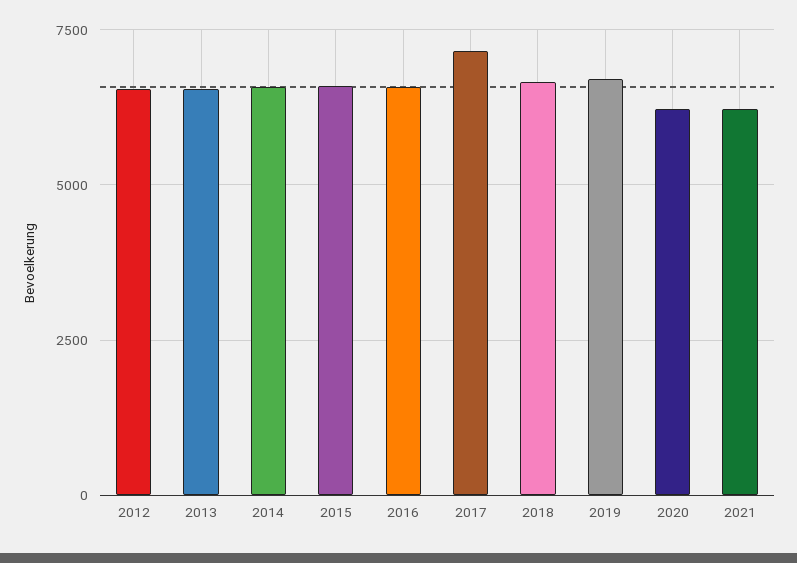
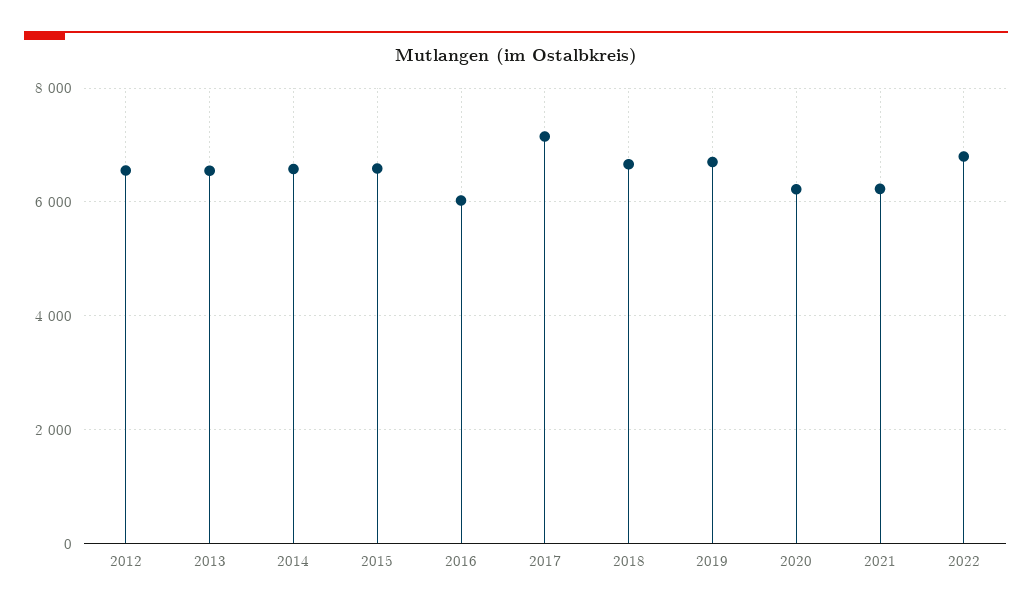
2016: 6500 -> 6000
2022: none -> 6800

